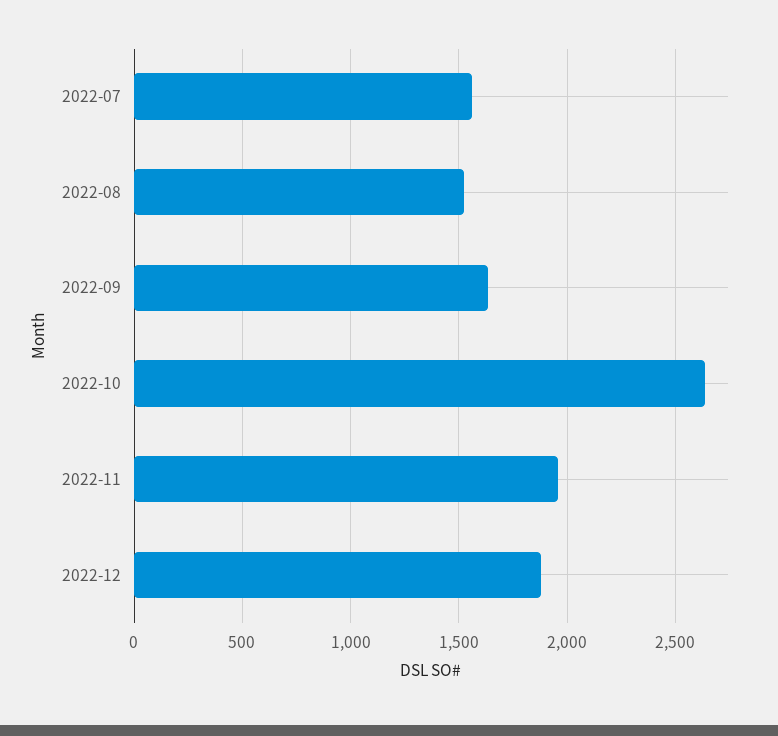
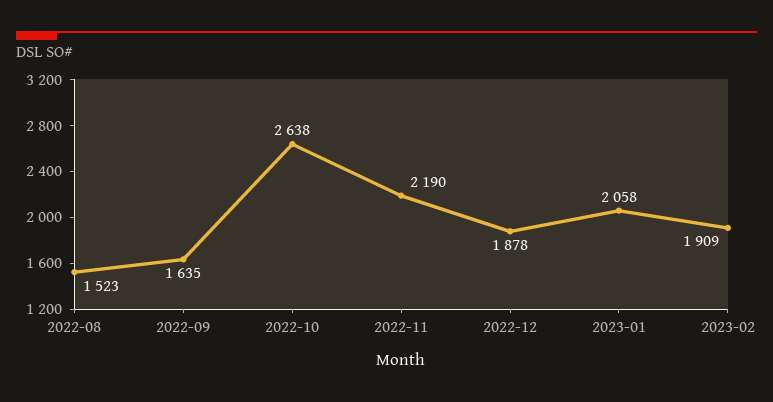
2022-07: 1550 -> none
2022-11: 1950 -> 2190
2023-01: none -> 2058
2023-02: none -> 1909

